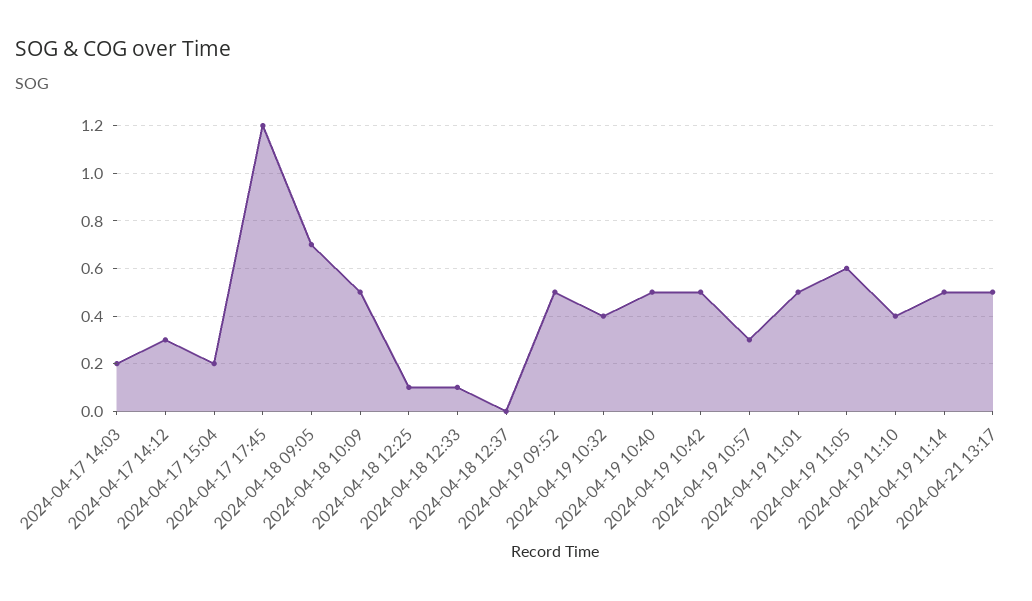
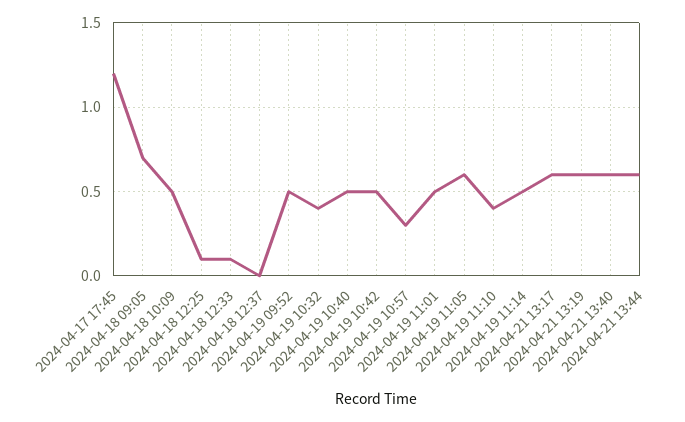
2024-04-17 14:03: 0.2 -> none
2024-04-17 14:12: 0.3 -> none
2024-04-17 15:04: 0.2 -> none
2024-04-21 13:17: 0.5 -> 0.6
2024-04-21 13:19: none -> 0.6
2024-04-21 13:40: none -> 0.6
2024-04-21 13:44: none -> 0.6

